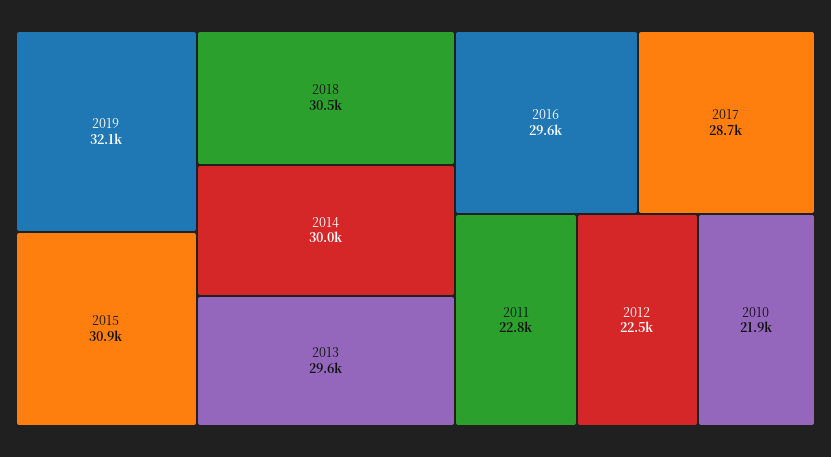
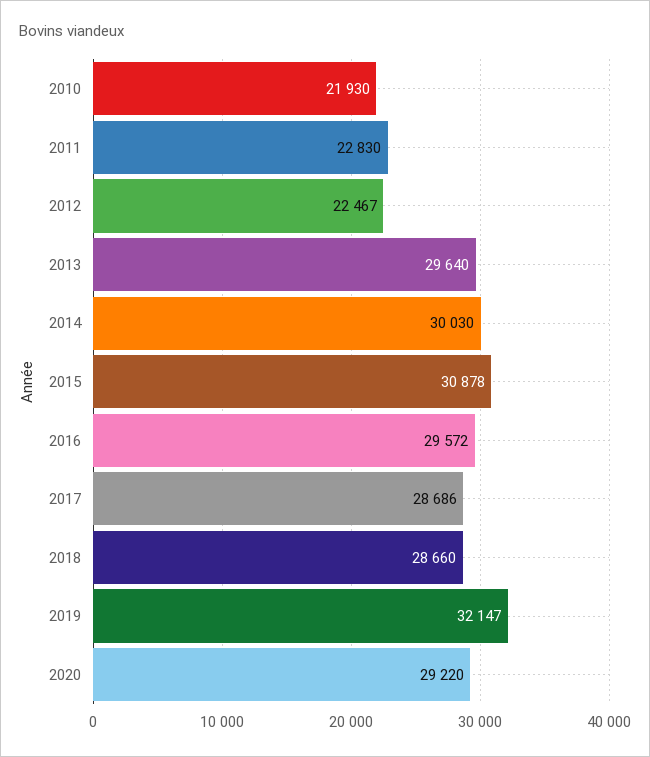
2018: 30500 -> 28660
2020: none -> 29220

